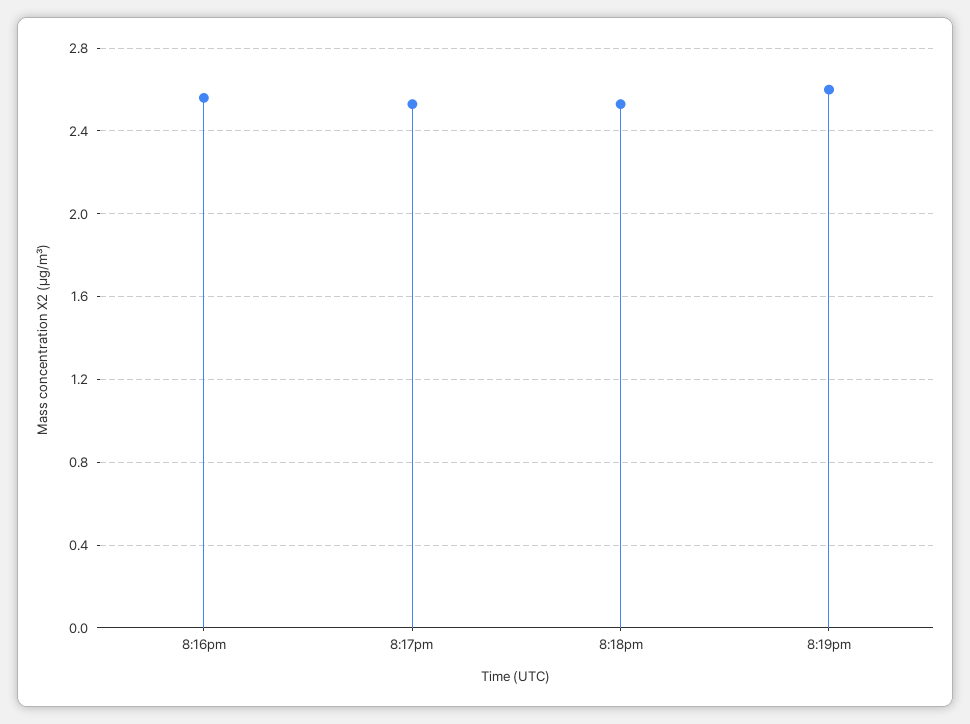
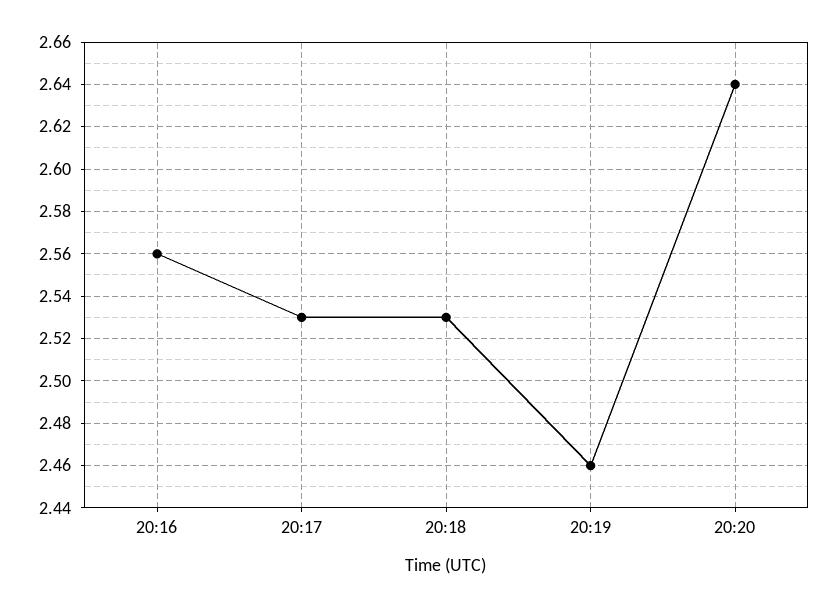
8:19pm: 2.6 -> 2.46
20:20: none -> 2.64

